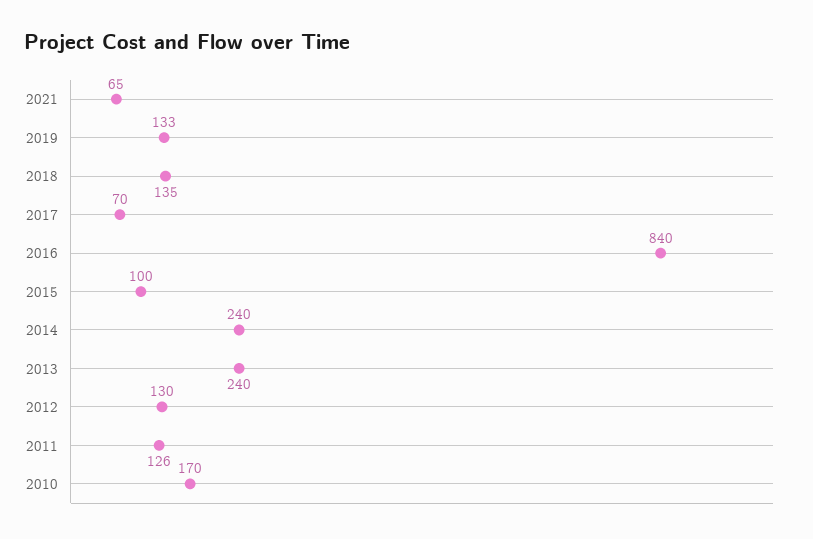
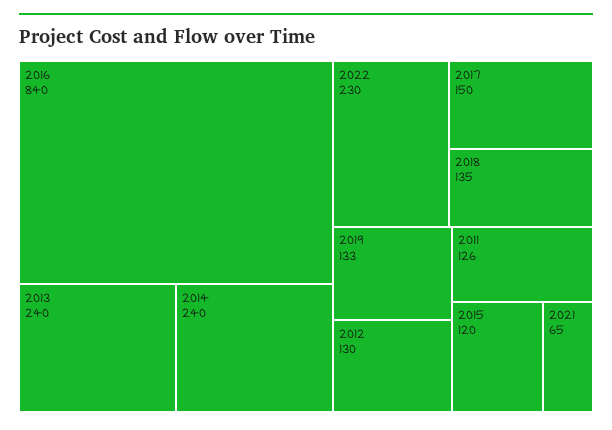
2017: 70 -> 150
2015: 100 -> 120
2010: 170 -> none
2022: none -> 230

